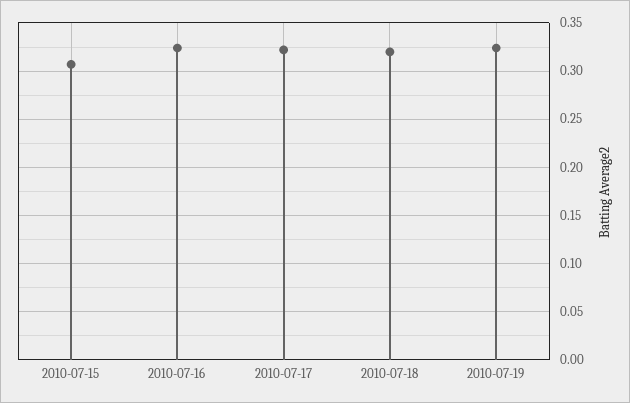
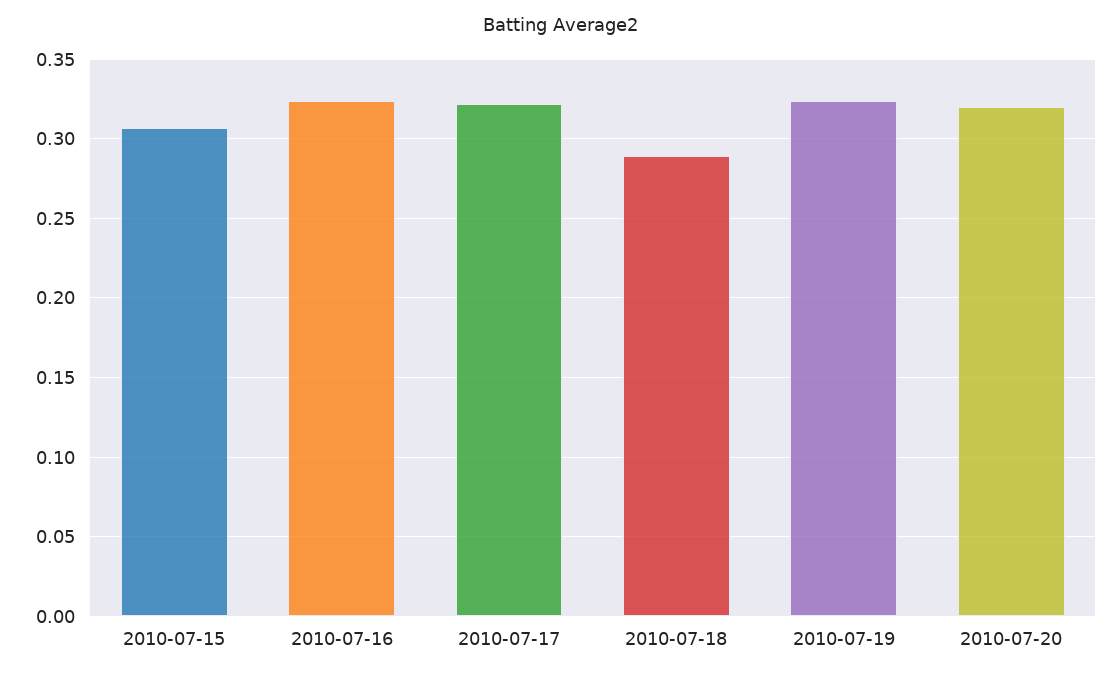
2010-07-18: 0.32 -> 0.29
2010-07-20: none -> 0.32

